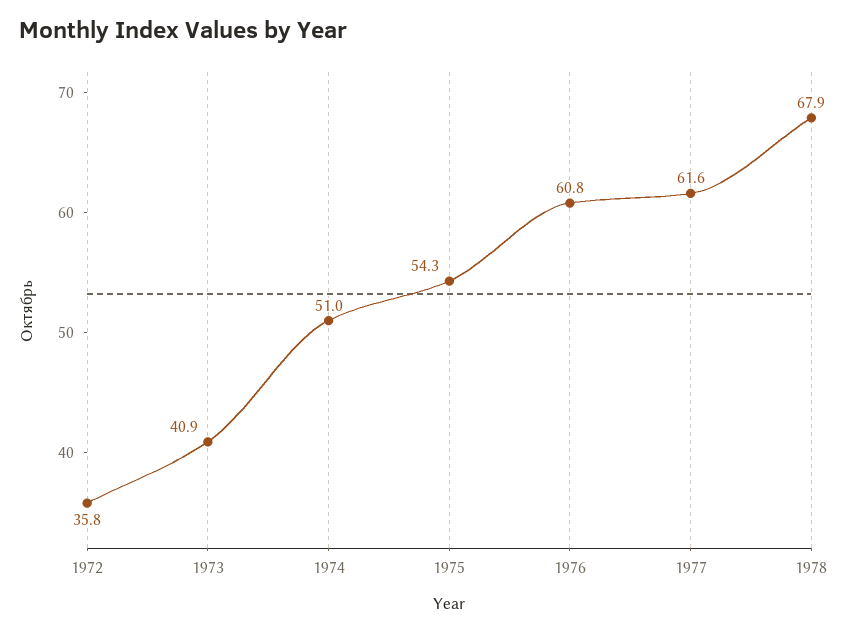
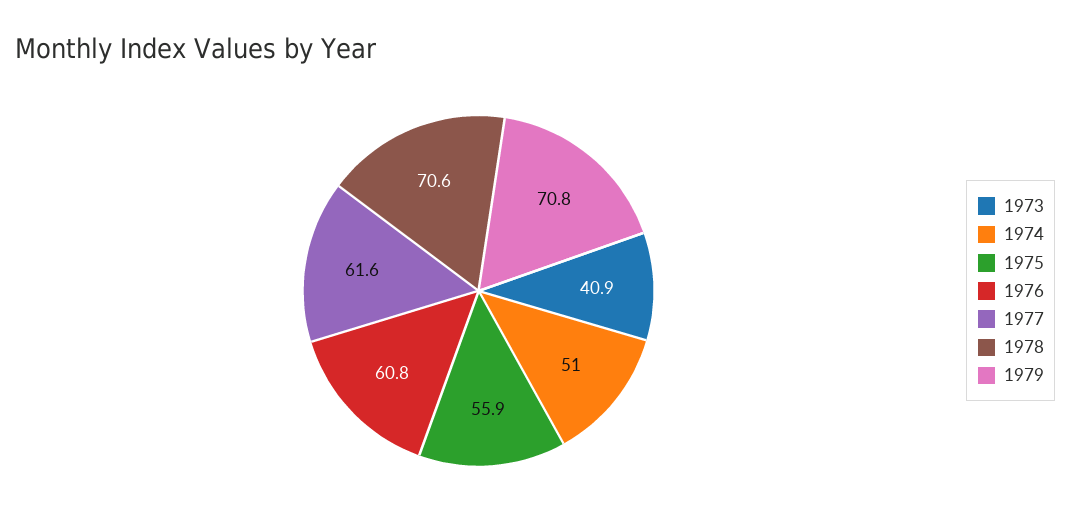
1972: 35.8 -> none
1975: 54.3 -> 55.9
1978: 67.9 -> 70.6
1979: none -> 70.8

